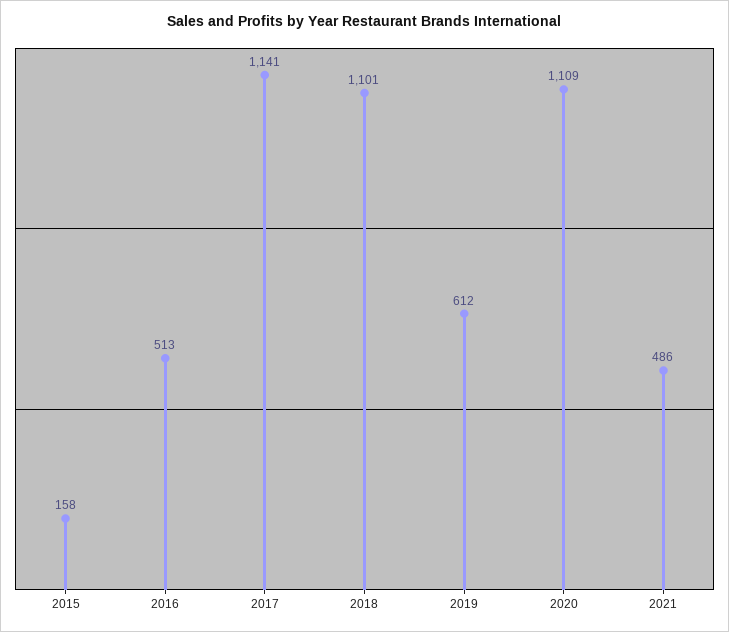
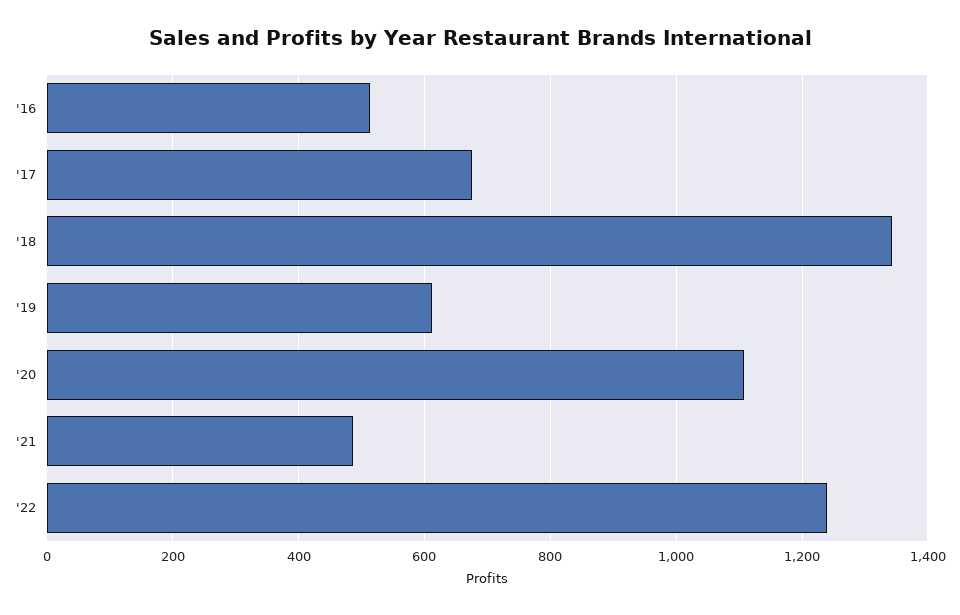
2015: 158 -> none
2017: 1141 -> 680
2018: 1101 -> 1340
'22: none -> 1240

